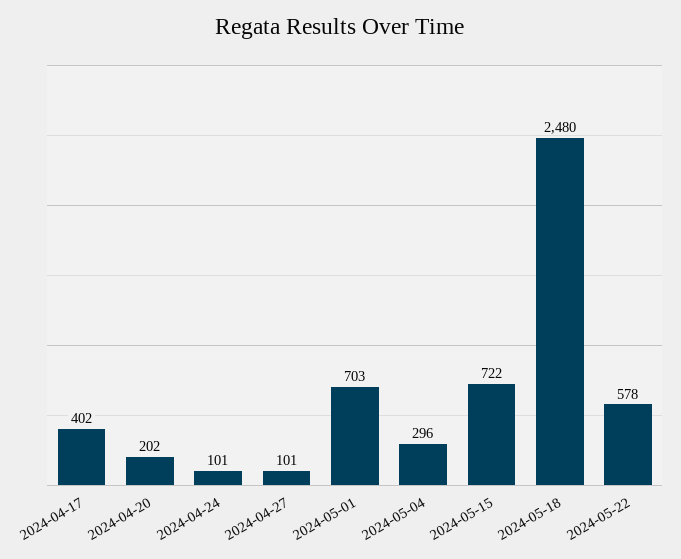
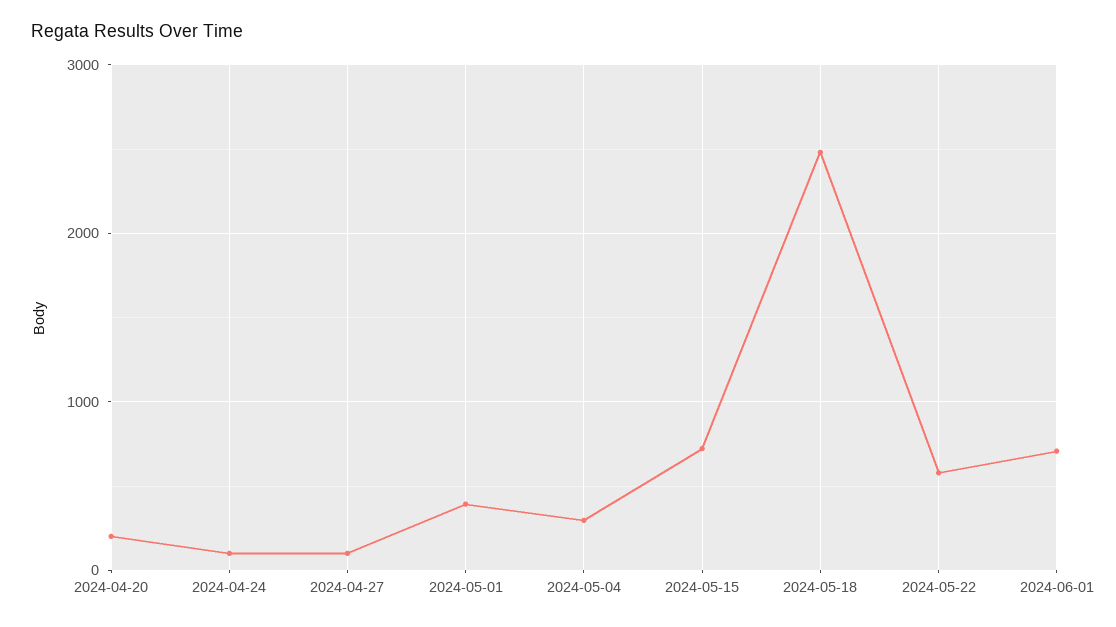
2024-04-17: 402 -> none
2024-05-01: 703 -> 400
2024-06-01: none -> 700

